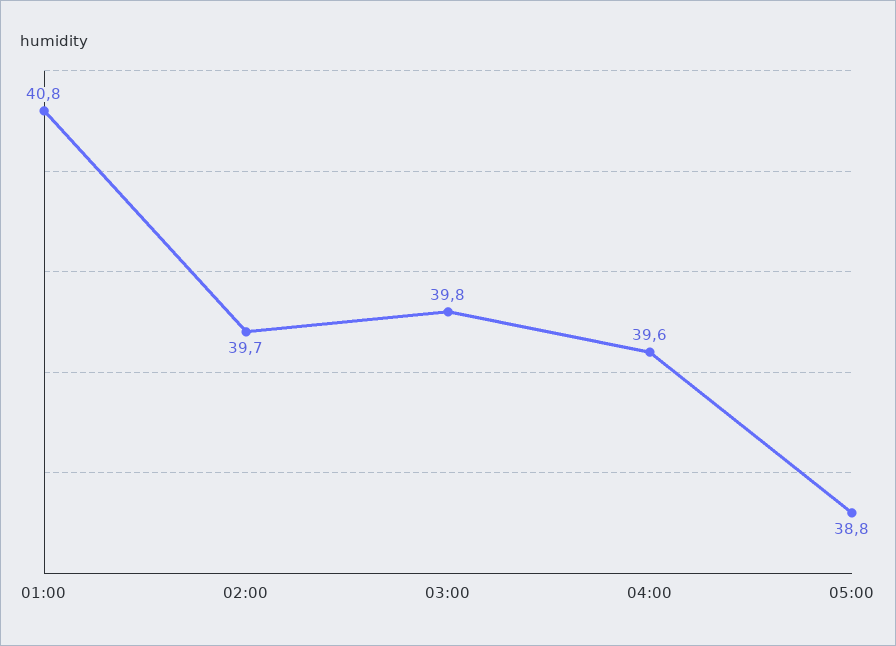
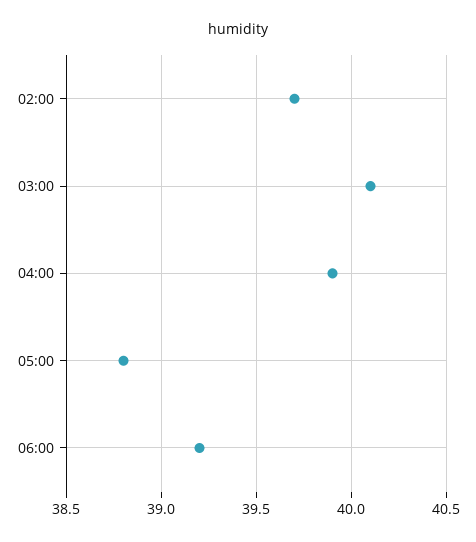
01:00: 40.8 -> none
03:00: 39.8 -> 40.1
04:00: 39.6 -> 39.9
06:00: none -> 39.2

